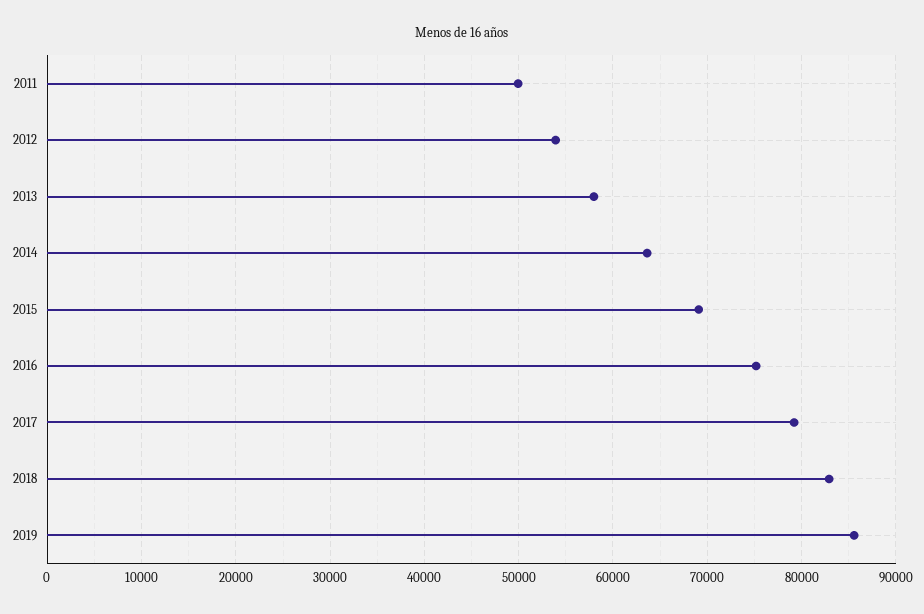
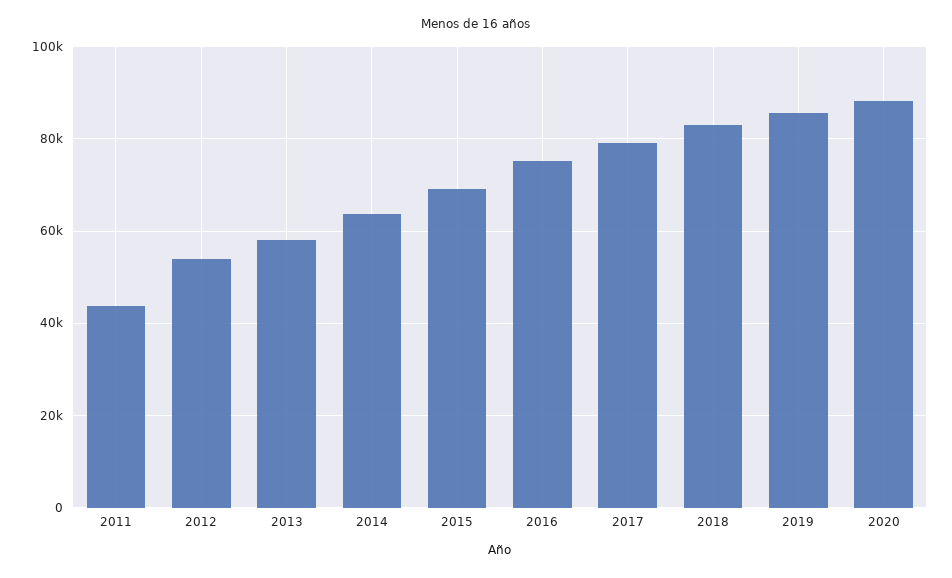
2011: 50000 -> 44000
2020: none -> 88000

